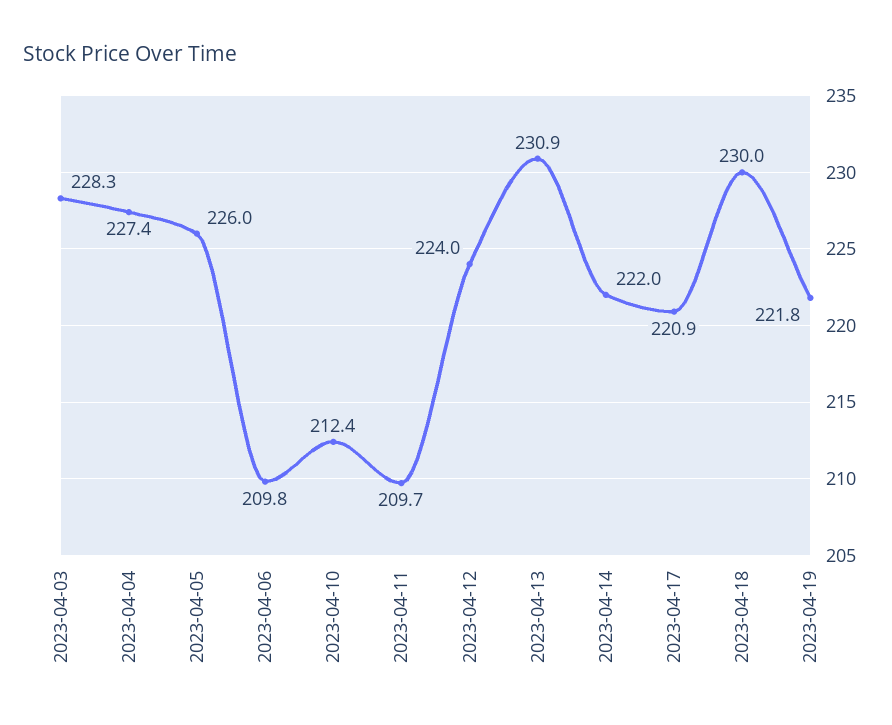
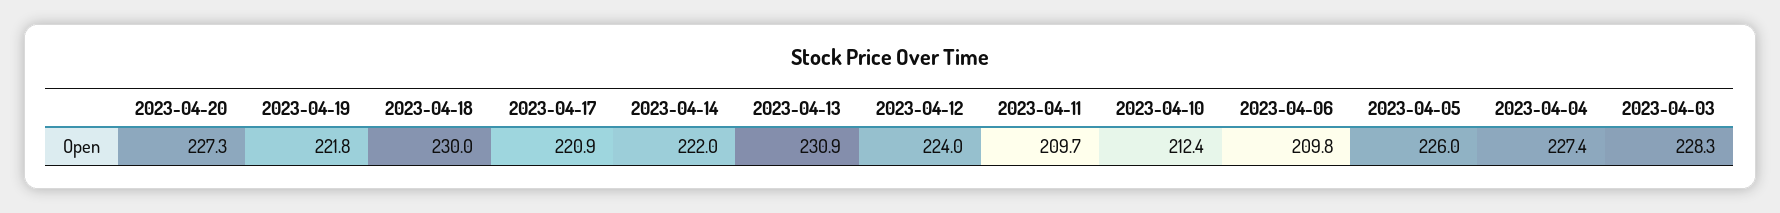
2023-04-20: none -> 227.3

